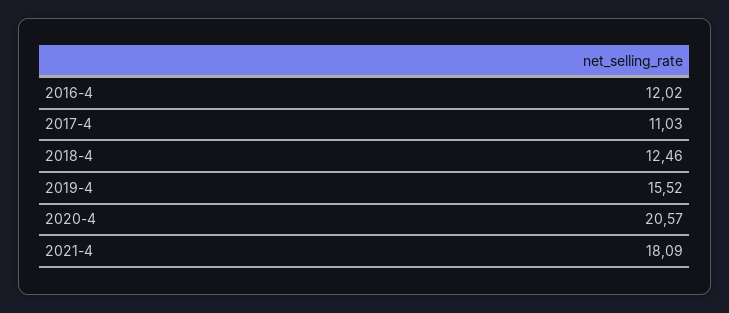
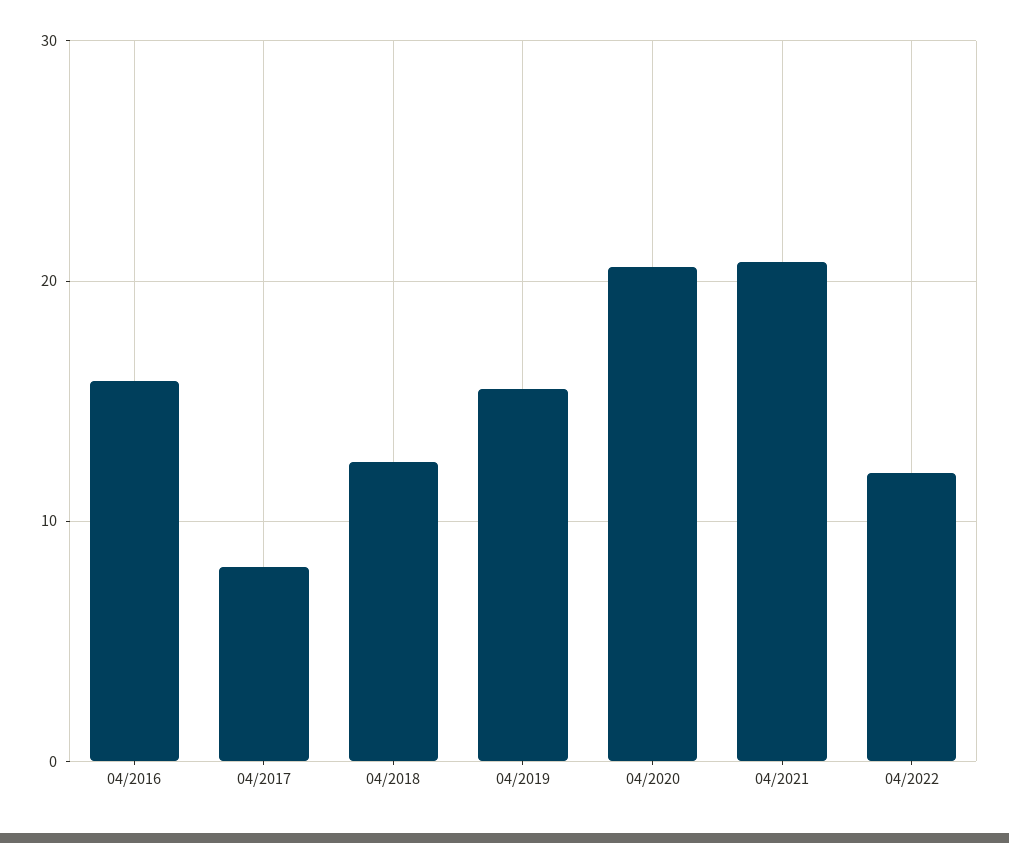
2016-4: 12.02 -> 16
2017-4: 11.03 -> 8
2021-4: 18.09 -> 21
04/2022: none -> 12

